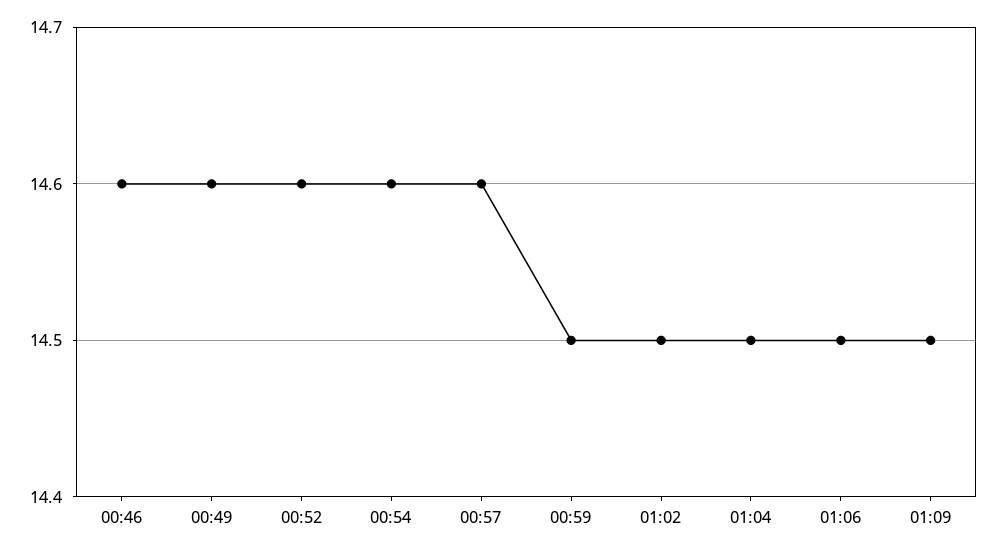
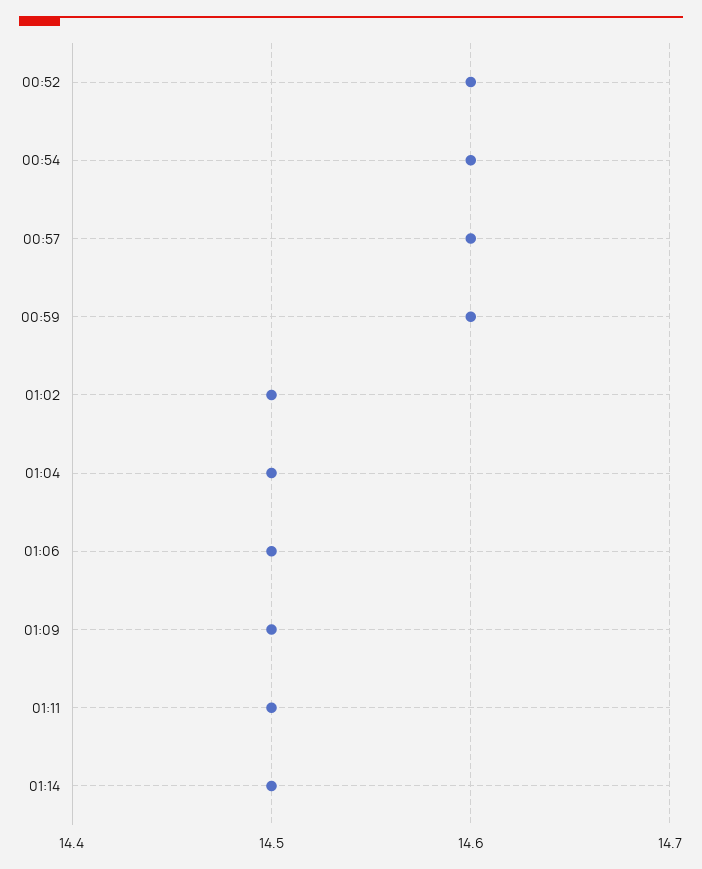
00:46: 14.6 -> none
00:49: 14.6 -> none
00:59: 14.5 -> 14.6
01:11: none -> 14.5
01:14: none -> 14.5

